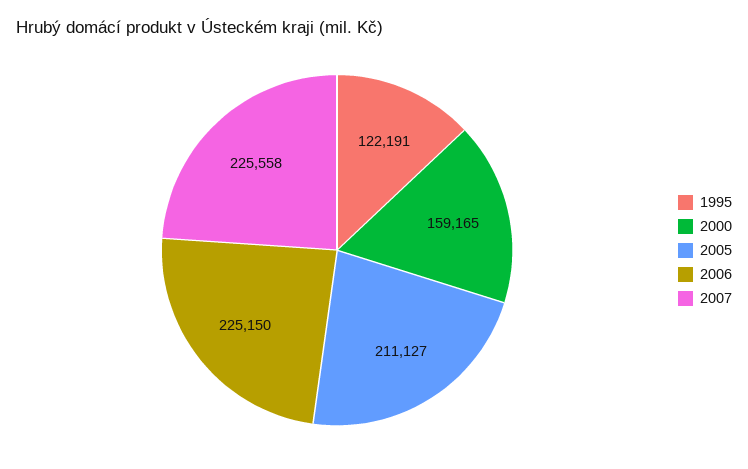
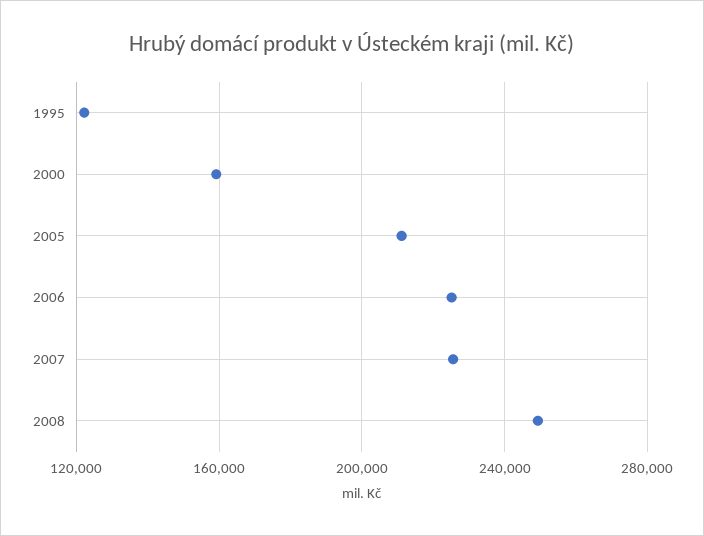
2008: none -> 250000

